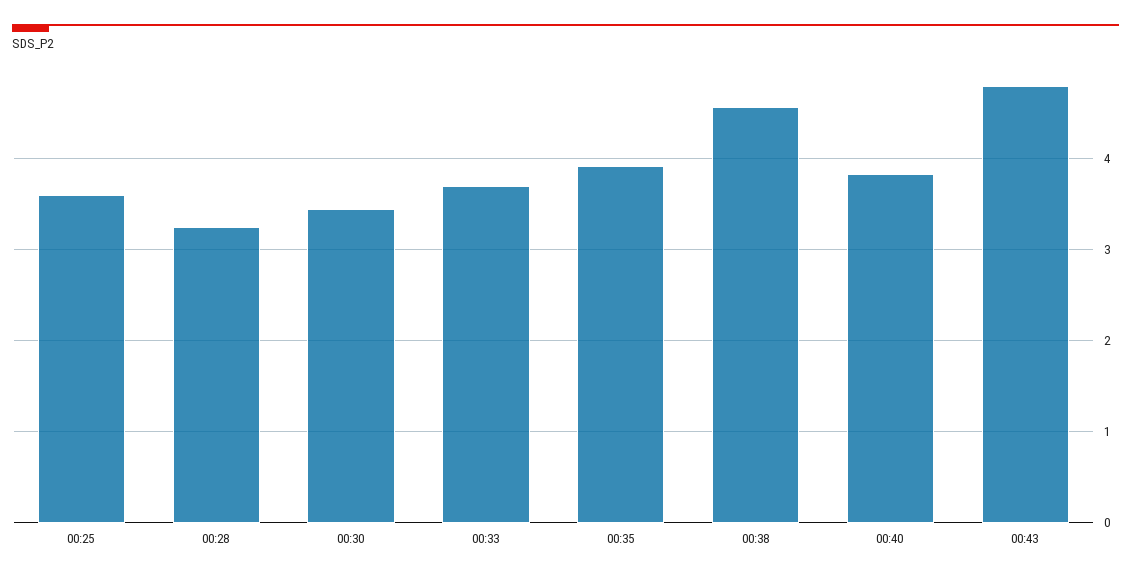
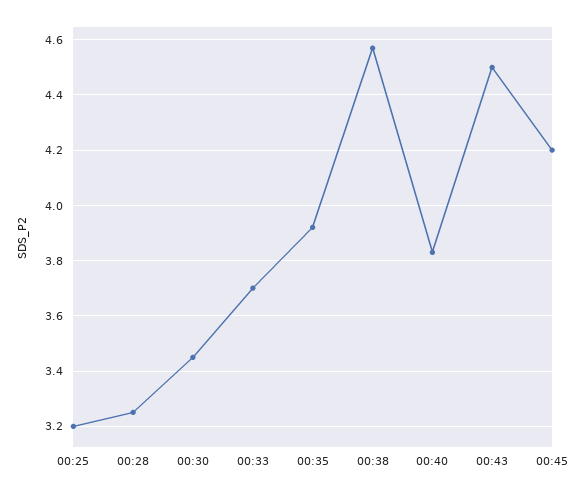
00:25: 3.6 -> 3.2
00:43: 4.8 -> 4.5
00:45: none -> 4.2

